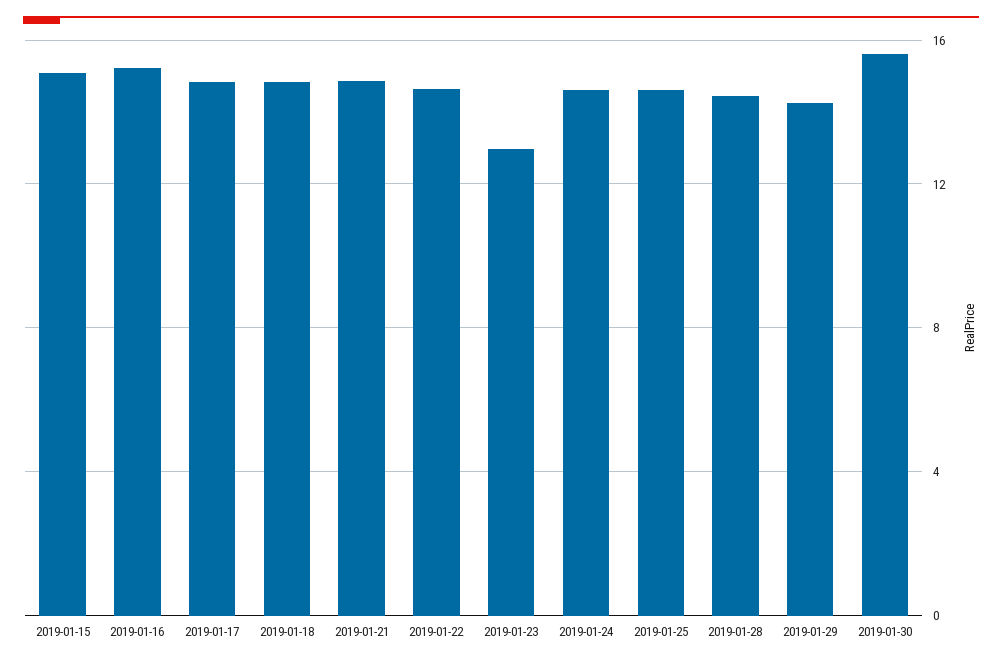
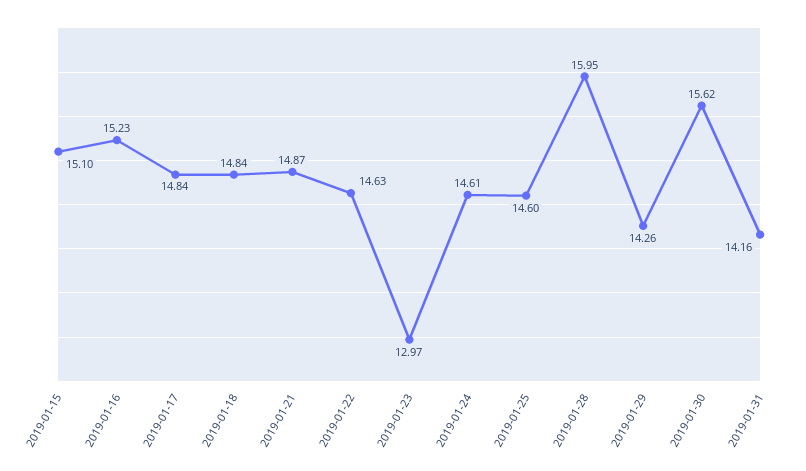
2019-01-28: 14.5 -> 15.95
2019-01-31: none -> 14.16

